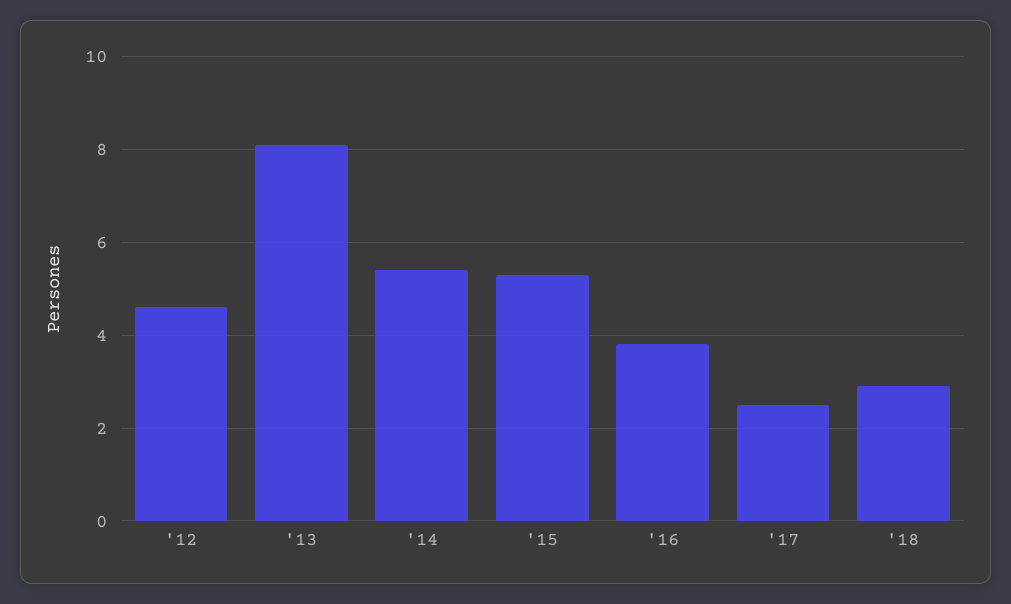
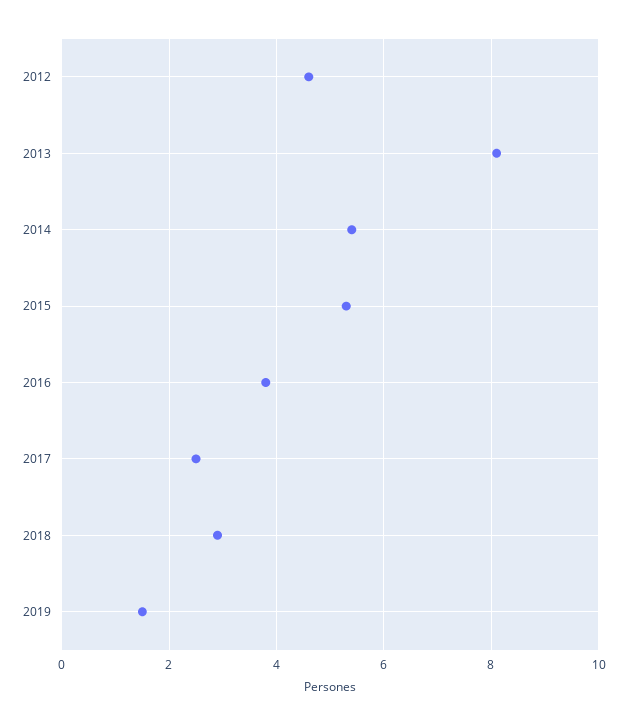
2019: none -> 1.5

